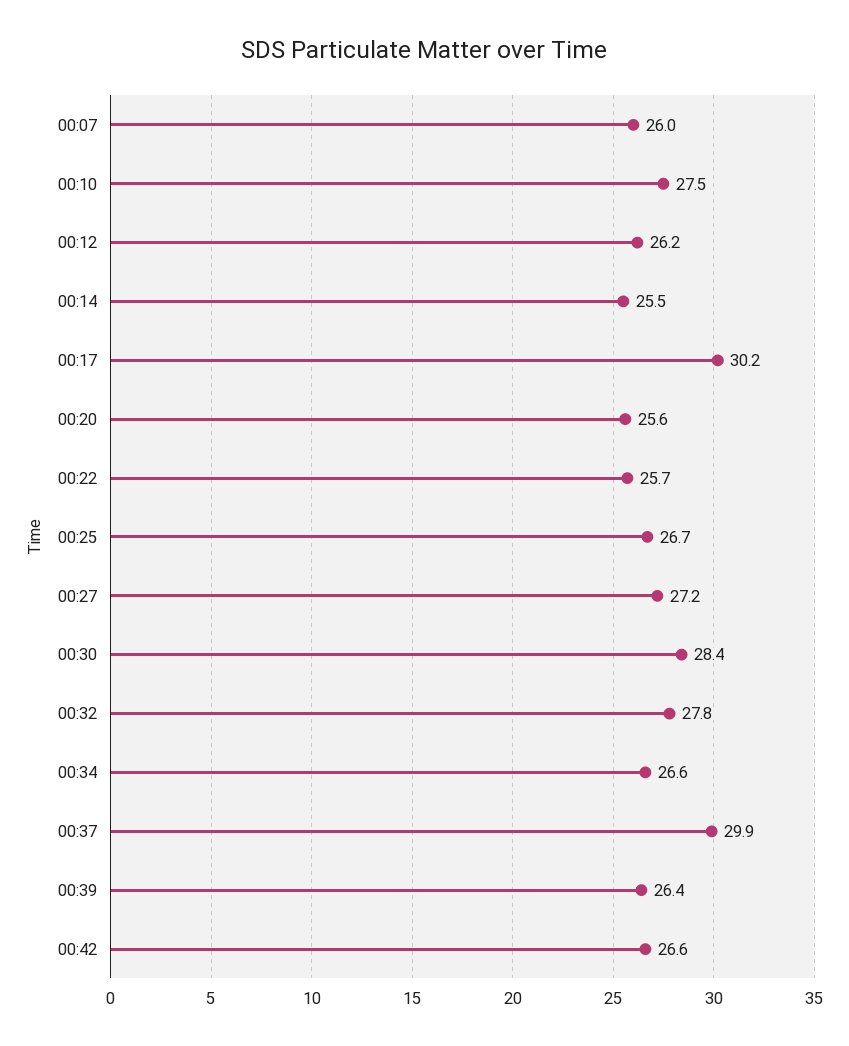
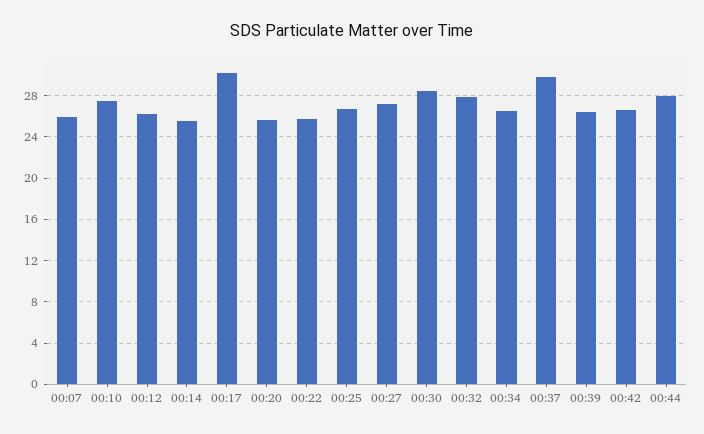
00:44: none -> 28

